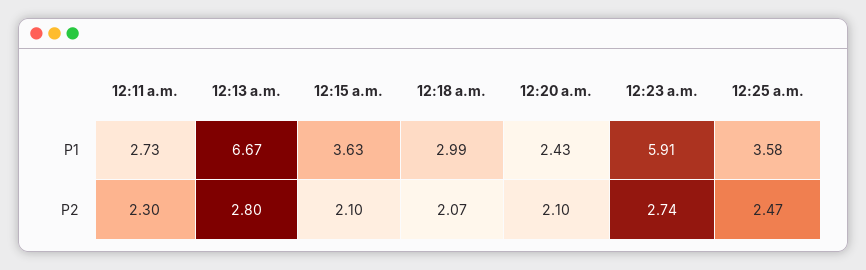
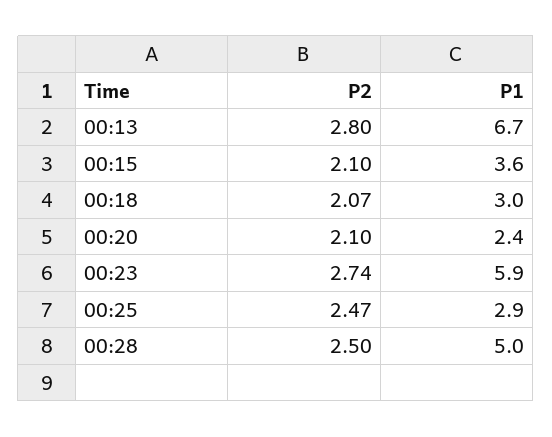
12:11 a.m., P1: 2.73 -> none
12:25 a.m., P1: 3.58 -> 2.9
12:11 a.m., P2: 2.3 -> none
00:28, P2: none -> 2.5
00:28, P1: none -> 5

